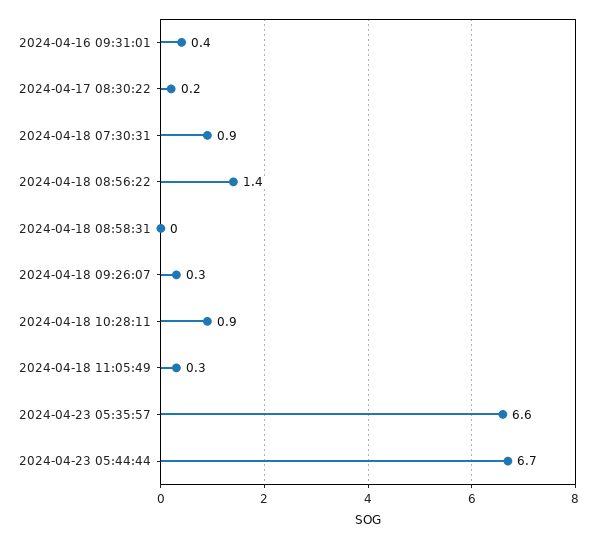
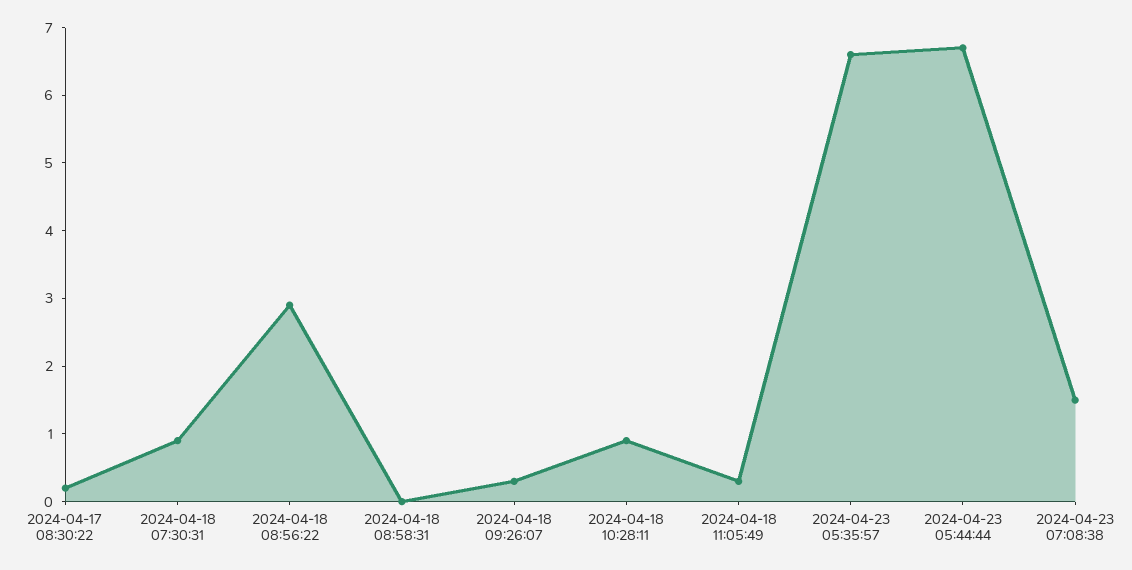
2024-04-16 09:31:01: 0.4 -> none
2024-04-18 08:56:22: 1.4 -> 3
2024-04-23 07:08:38: none -> 1.5

